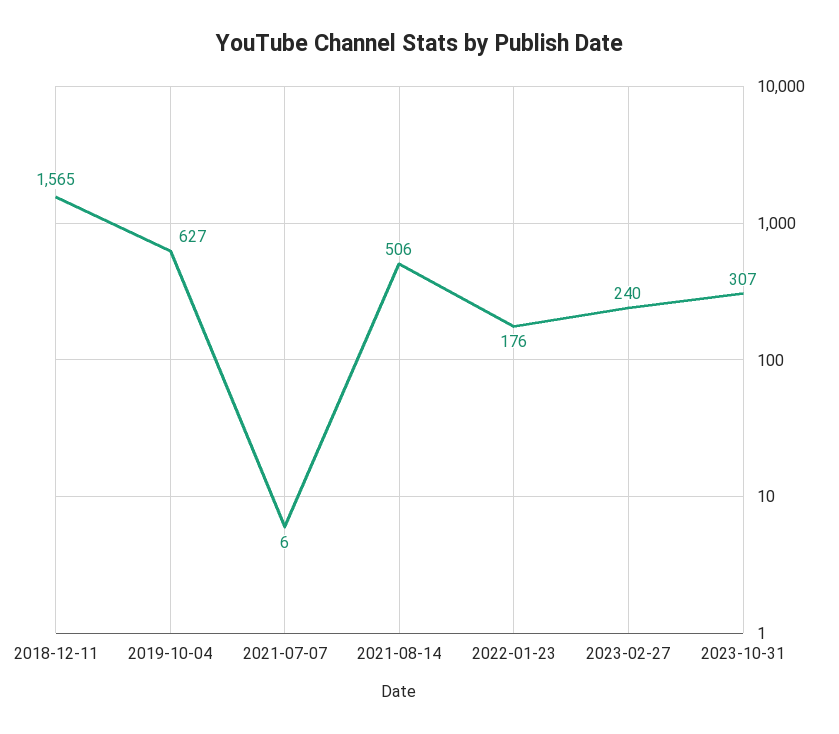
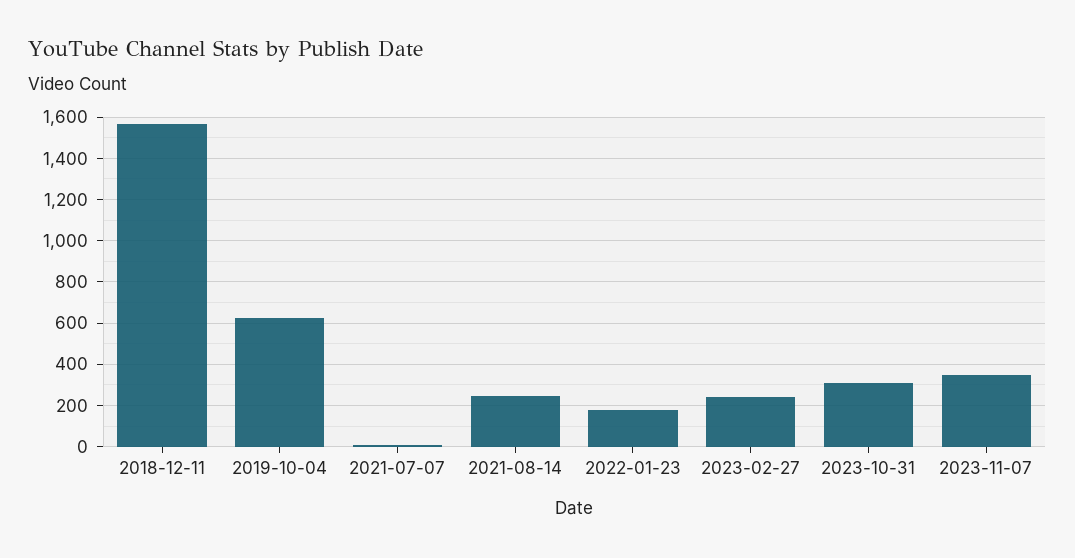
2021-08-14: 506 -> 250
2023-11-07: none -> 350

